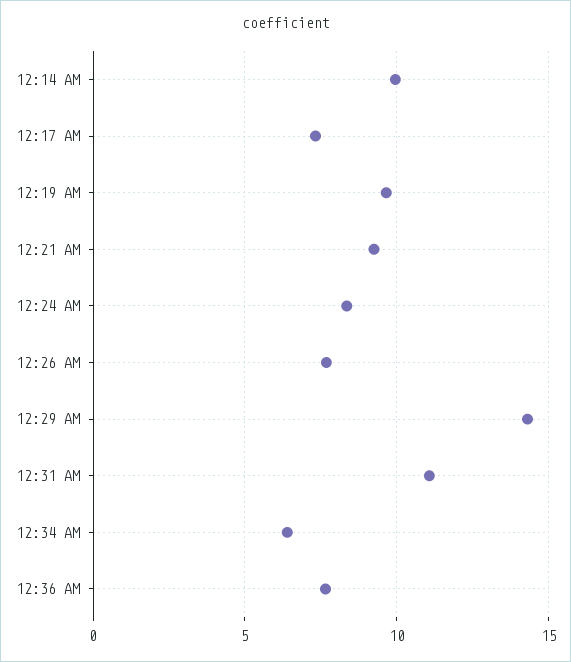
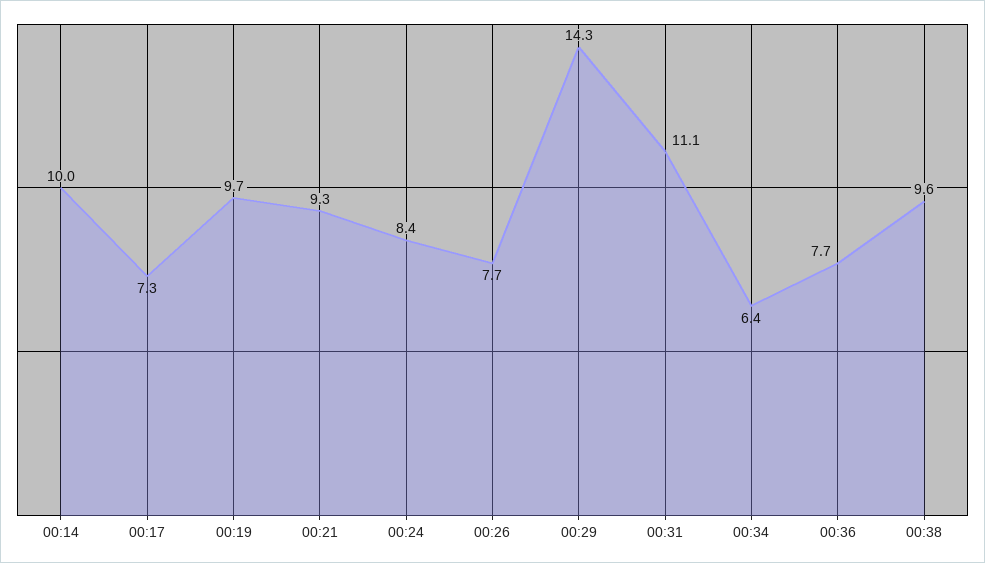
00:38: none -> 9.6

